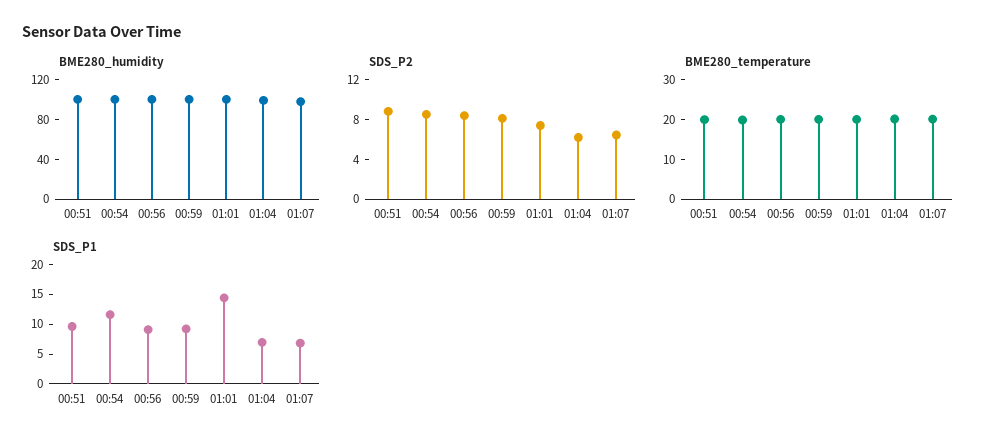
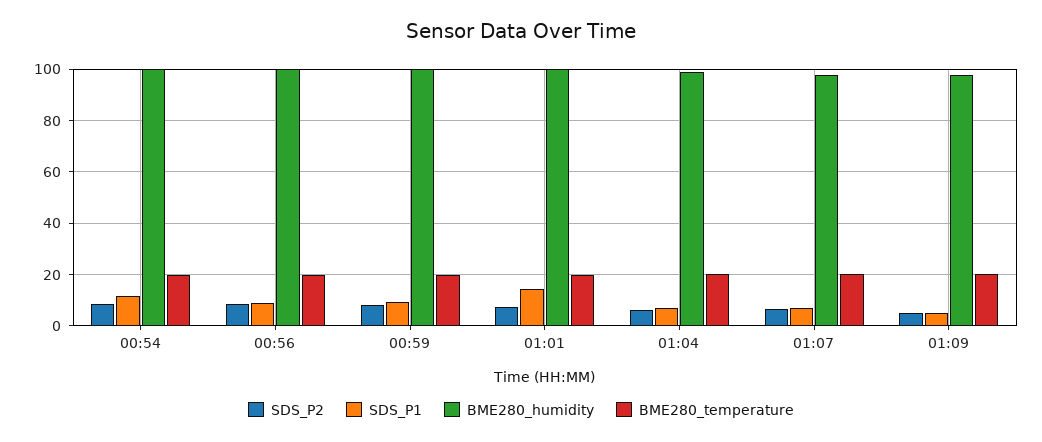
BME280_humidity, 00:51: 100 -> none
SDS_P2, 00:51: 9 -> none
BME280_temperature, 00:51: 20 -> none
SDS_P1, 00:51: 10 -> none
SDS_P2, 01:09: none -> 5
SDS_P1, 01:09: none -> 5
BME280_humidity, 01:09: none -> 97.5
BME280_temperature, 01:09: none -> 20

